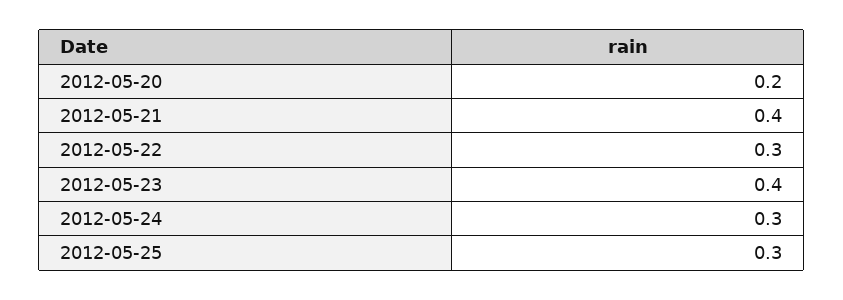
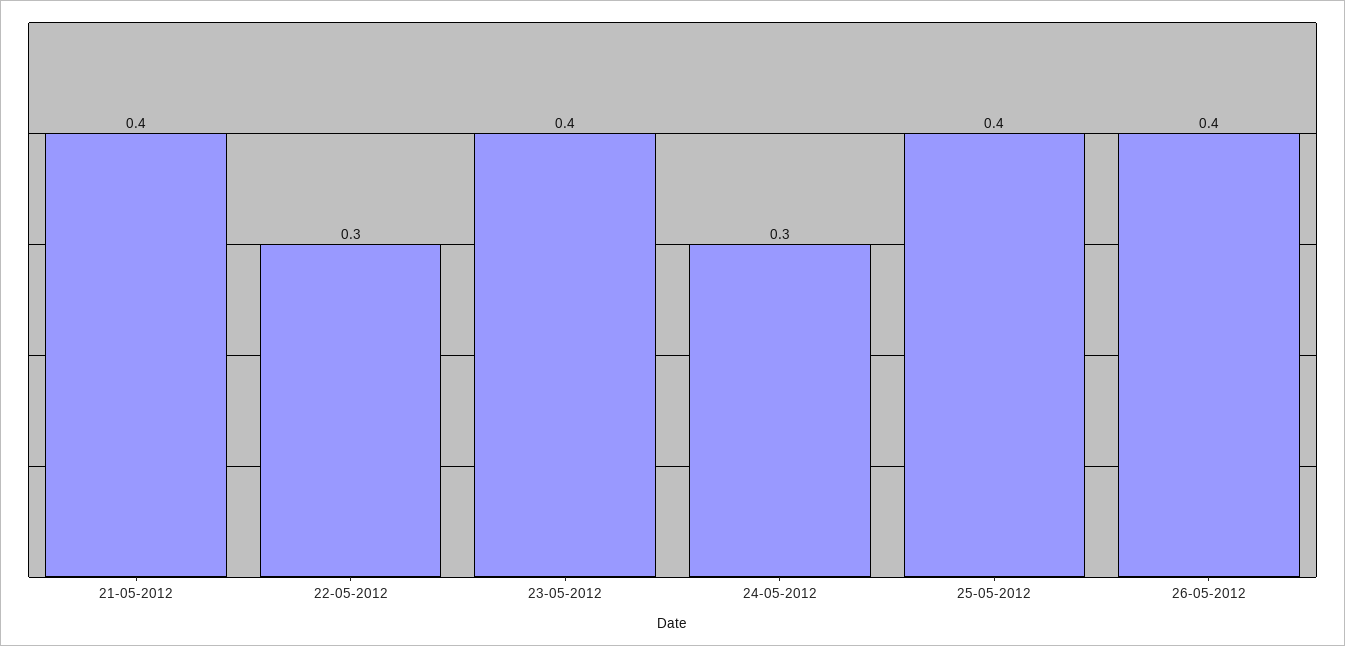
2012-05-20: 0.2 -> none
2012-05-25: 0.3 -> 0.4
26-05-2012: none -> 0.4

